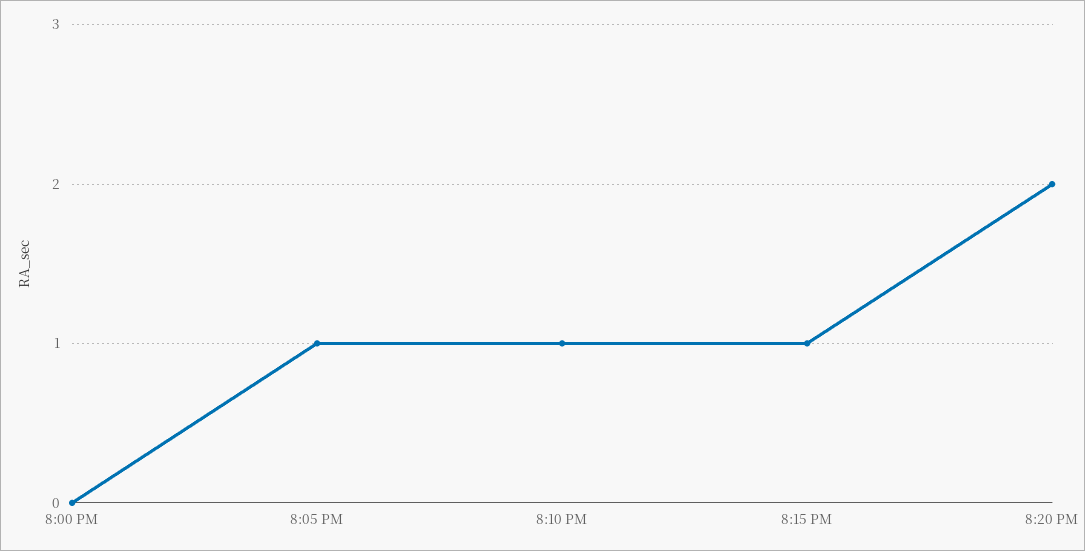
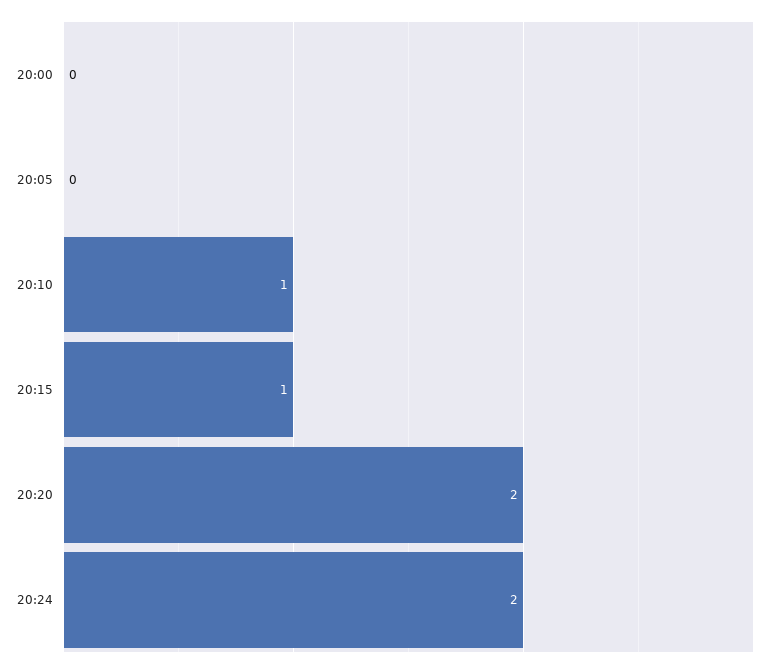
8:05 PM: 1 -> 0
20:24: none -> 2

